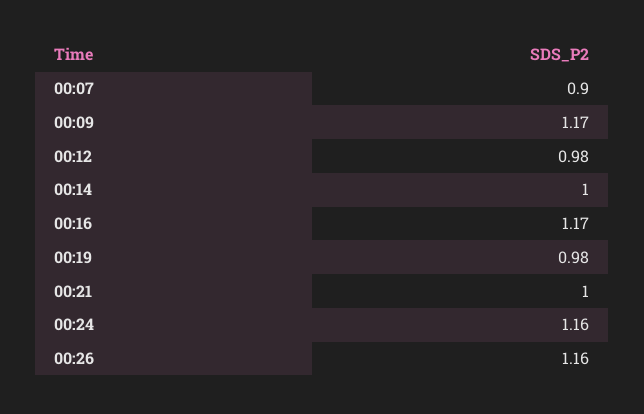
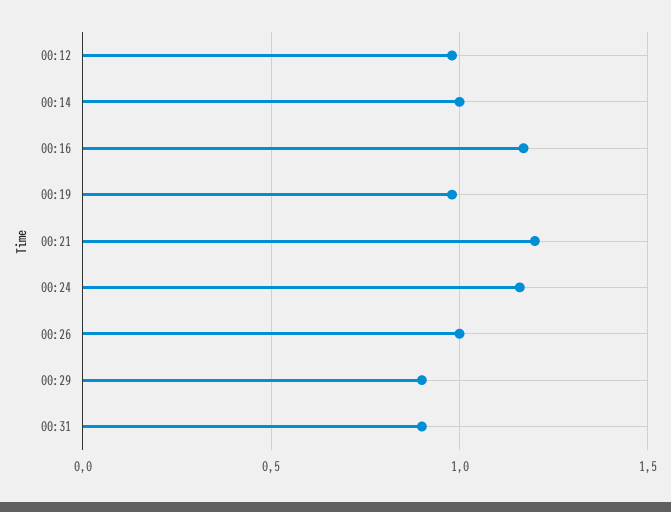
00:07: 0.9 -> none
00:09: 1.17 -> none
00:21: 1 -> 1.2
00:26: 1.16 -> 1
00:29: none -> 0.9
00:31: none -> 0.9

